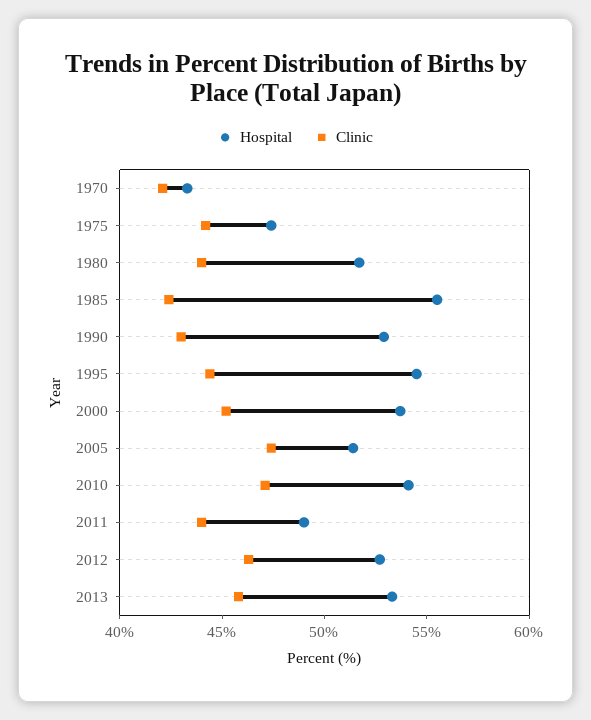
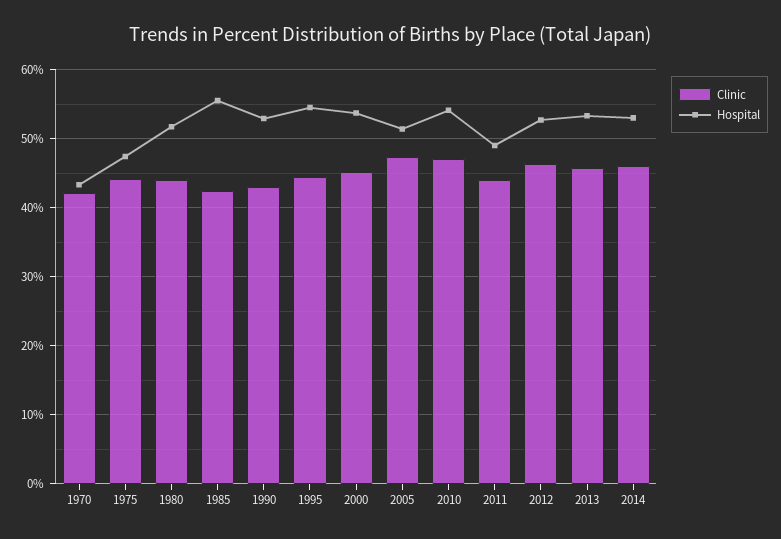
Clinic, 2014: none -> 46
Hospital, 2014: none -> 53

